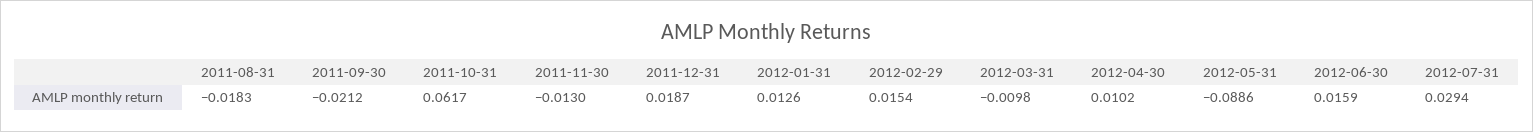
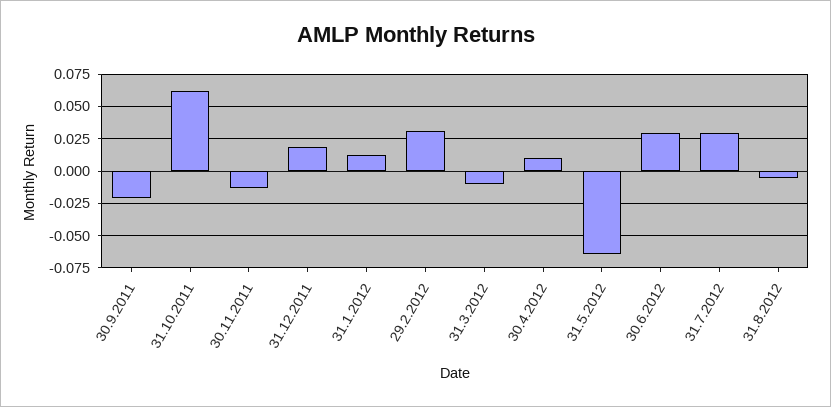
2011-08-31: -0.0183 -> none
2012-02-29: 0.0154 -> 0.03
2012-05-31: -0.0886 -> -0.065
2012-06-30: 0.0159 -> 0.03
31.8.2012: none -> -0.005

